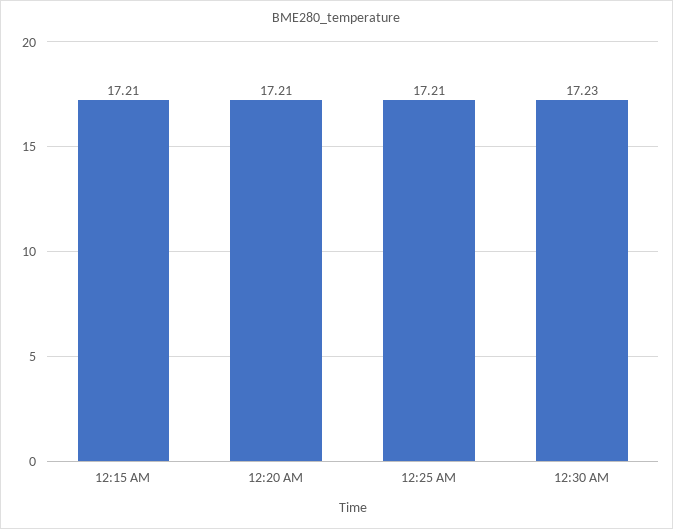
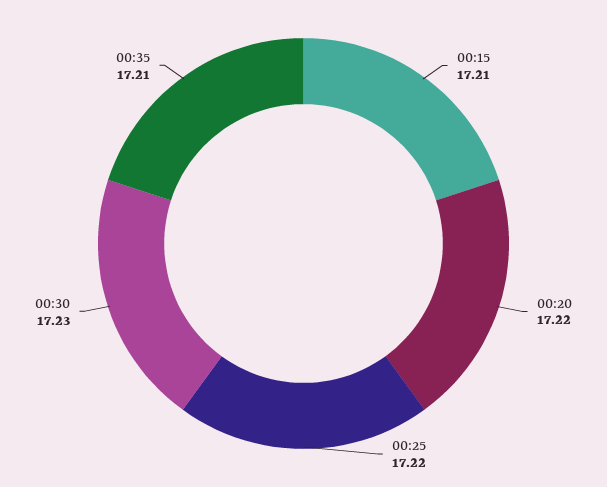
12:20 AM: 17.21 -> 17.22
12:25 AM: 17.21 -> 17.22
00:35: none -> 17.21

